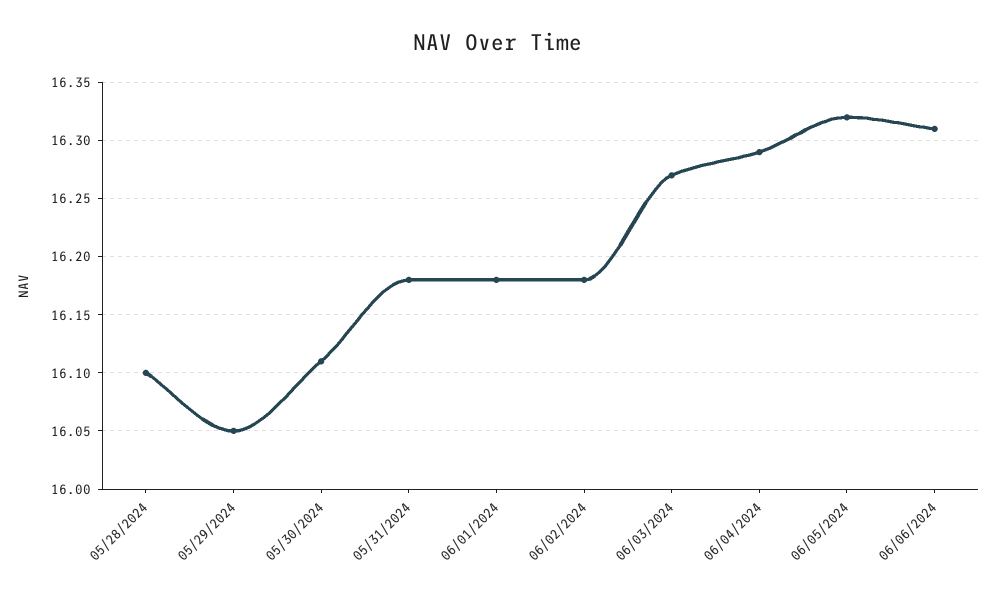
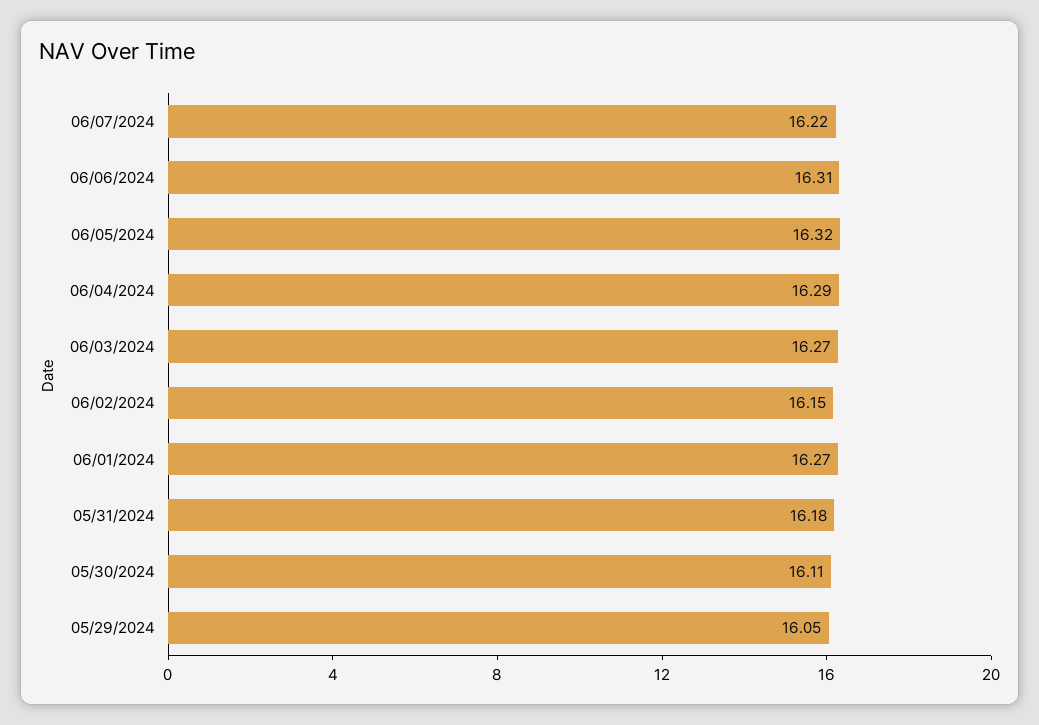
05/28/2024: 16.1 -> none
06/01/2024: 16.18 -> 16.27
06/02/2024: 16.18 -> 16.15
06/07/2024: none -> 16.22

